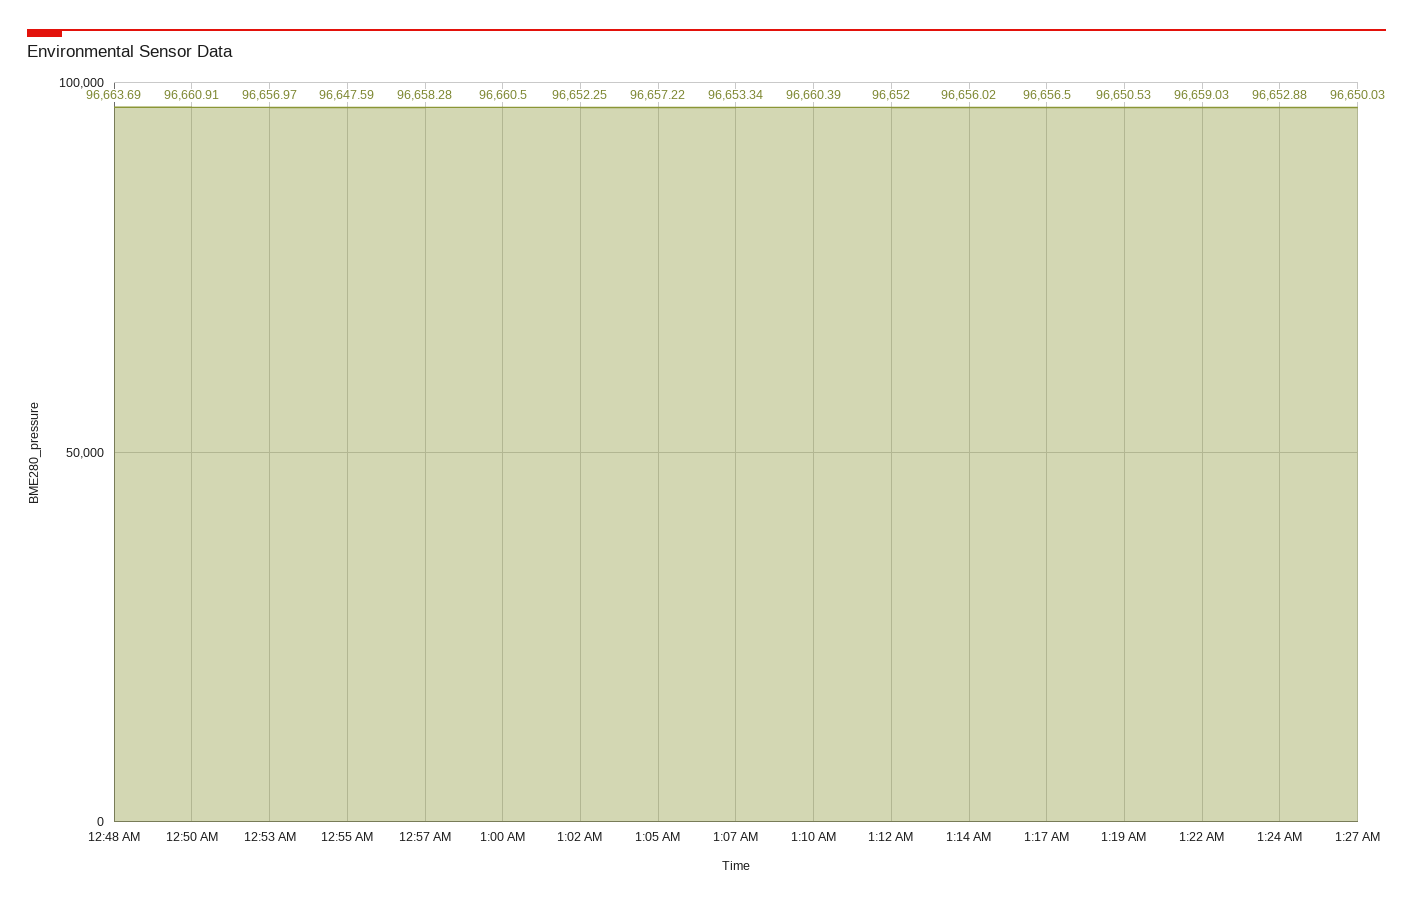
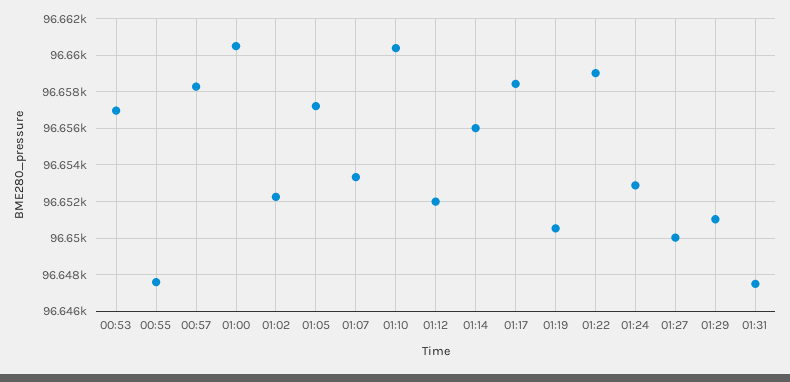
12:48 AM: 96663.69 -> none
12:50 AM: 96660.91 -> none
1:17 AM: 96656.5 -> 96658.5
01:29: none -> 96651
01:31: none -> 96647.5

